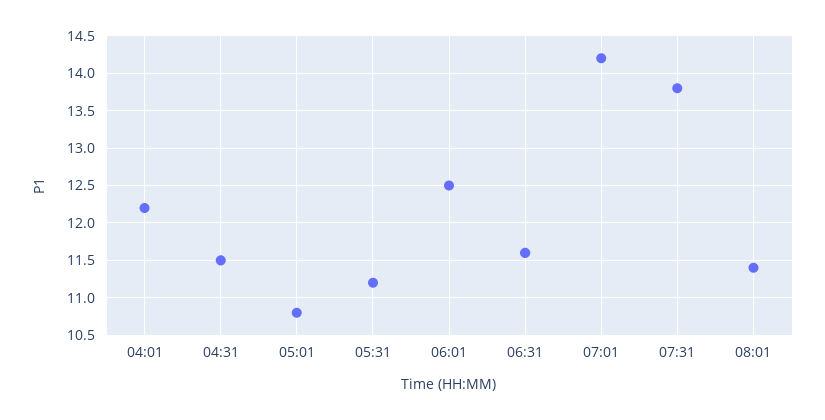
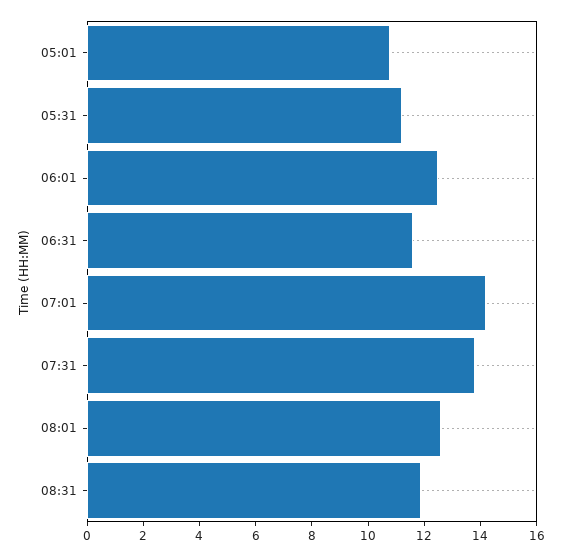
04:01: 12.2 -> none
04:31: 11.5 -> none
08:01: 11.4 -> 12.5
08:31: none -> 12

